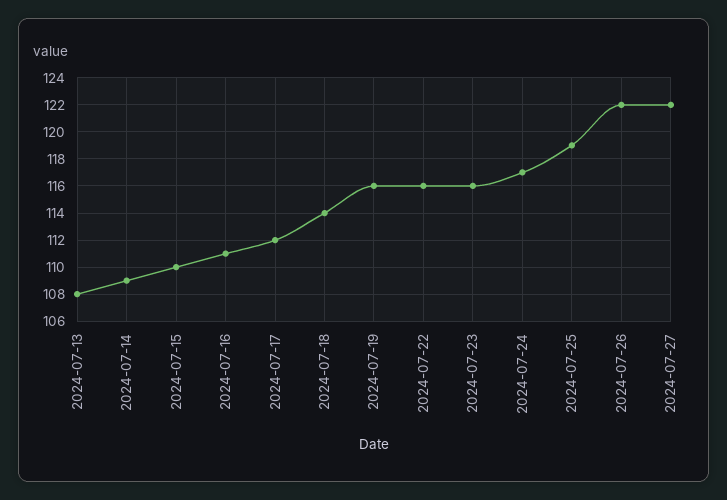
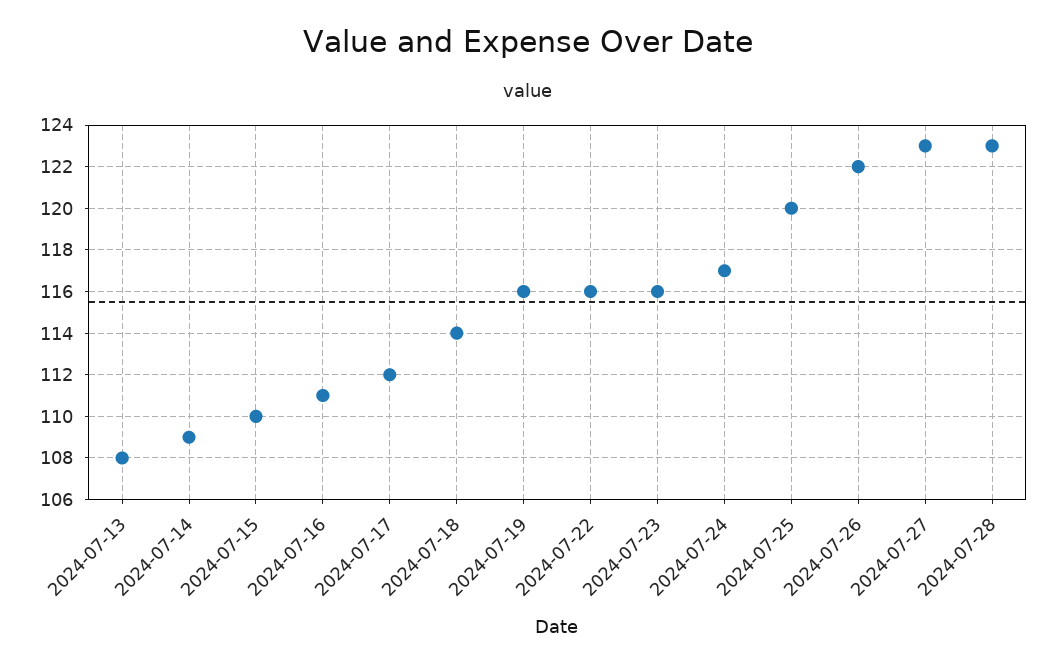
2024-07-25: 119 -> 120
2024-07-27: 122 -> 123
2024-07-28: none -> 123

